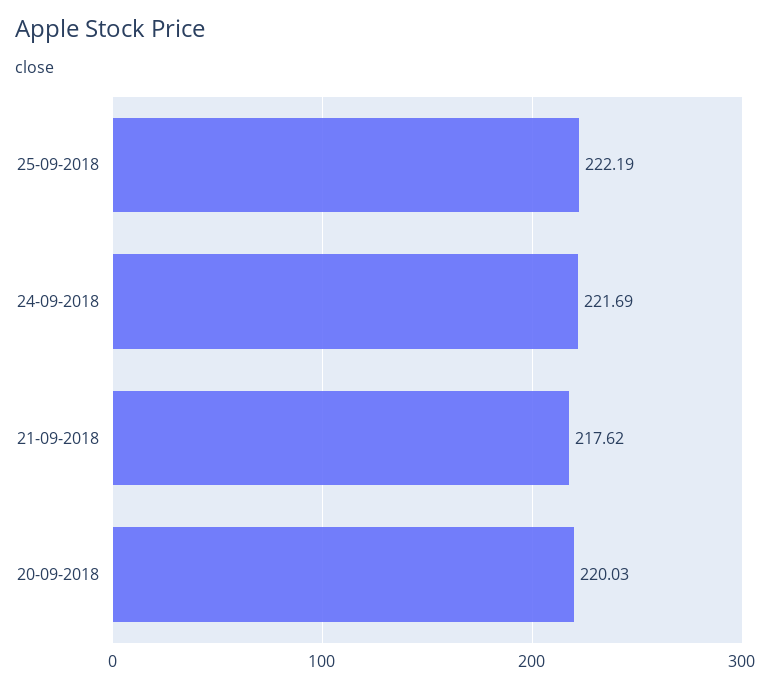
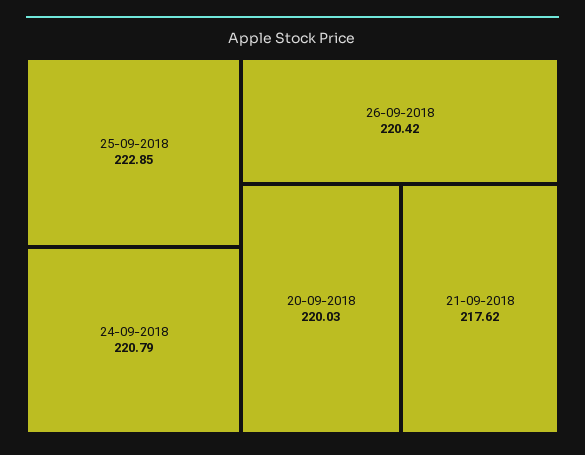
25-09-2018: 222.19 -> 222.85
24-09-2018: 221.69 -> 220.79
26-09-2018: none -> 220.42

